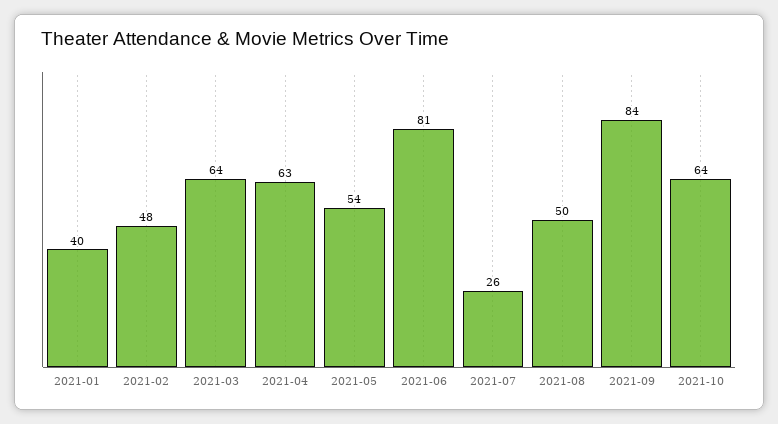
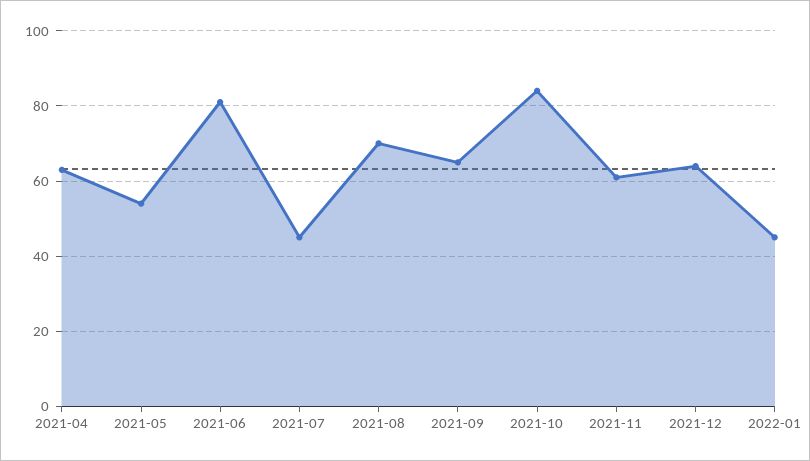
2021-01: 40 -> none
2021-02: 48 -> none
2021-03: 64 -> none
2021-07: 26 -> 45
2021-08: 50 -> 70
2021-09: 84 -> 65
2021-10: 64 -> 85
2021-11: none -> 60
2021-12: none -> 65
2022-01: none -> 45

